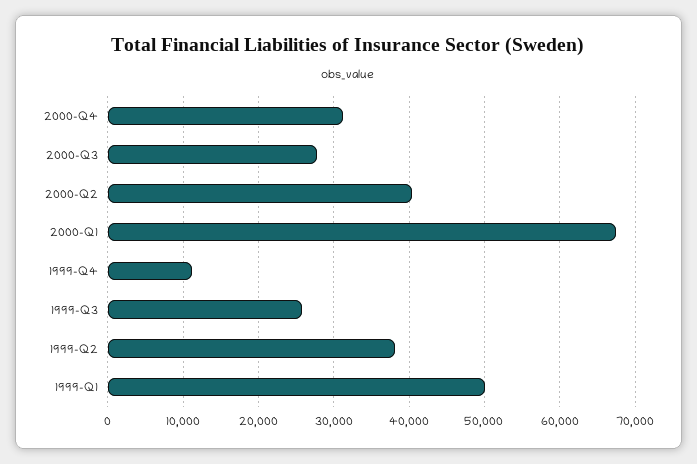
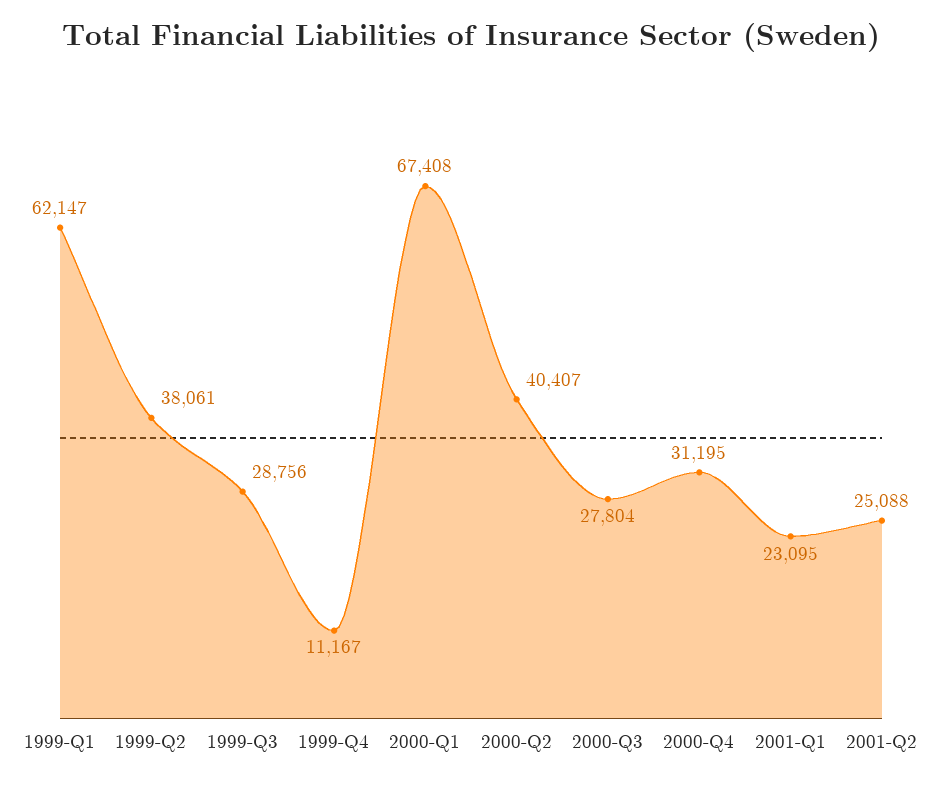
1999-Q3: 26000 -> 28756
1999-Q1: 50000 -> 62147
2001-Q1: none -> 23095
2001-Q2: none -> 25088

